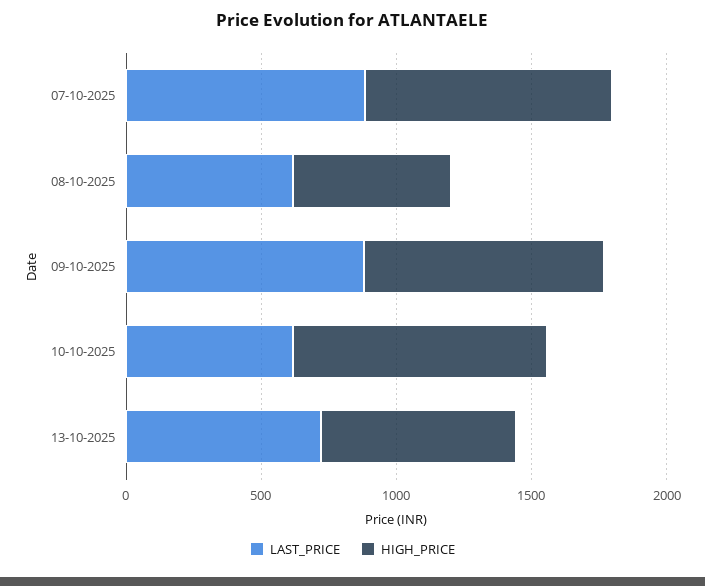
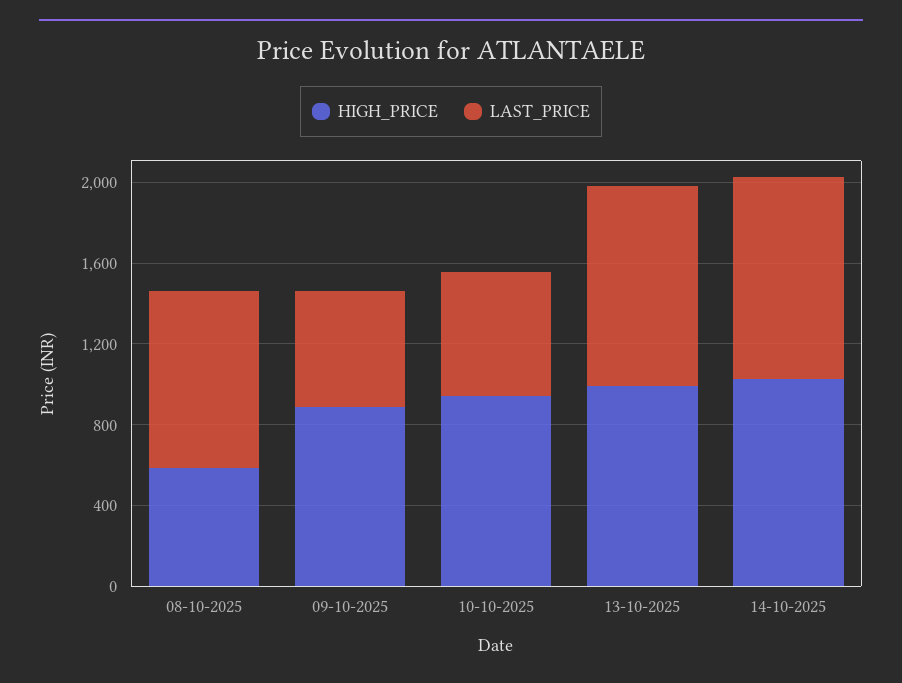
LAST_PRICE, 07-10-2025: 900 -> none
HIGH_PRICE, 07-10-2025: 900 -> none
LAST_PRICE, 08-10-2025: 600 -> 900
LAST_PRICE, 09-10-2025: 900 -> 600
LAST_PRICE, 13-10-2025: 700 -> 1000
HIGH_PRICE, 13-10-2025: 700 -> 1000
HIGH_PRICE, 14-10-2025: none -> 1000
LAST_PRICE, 14-10-2025: none -> 1000

